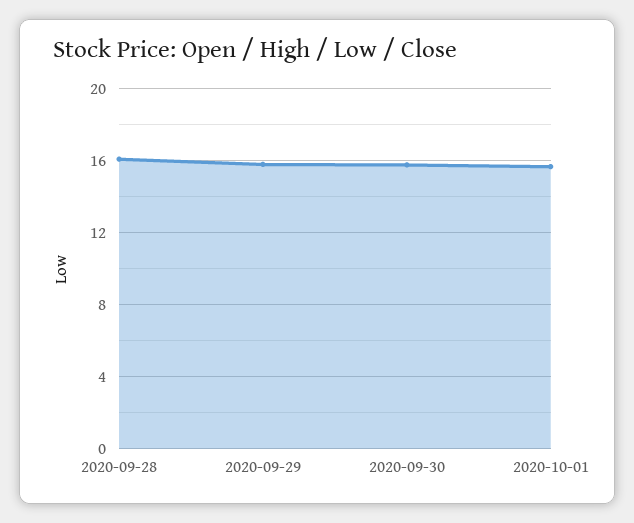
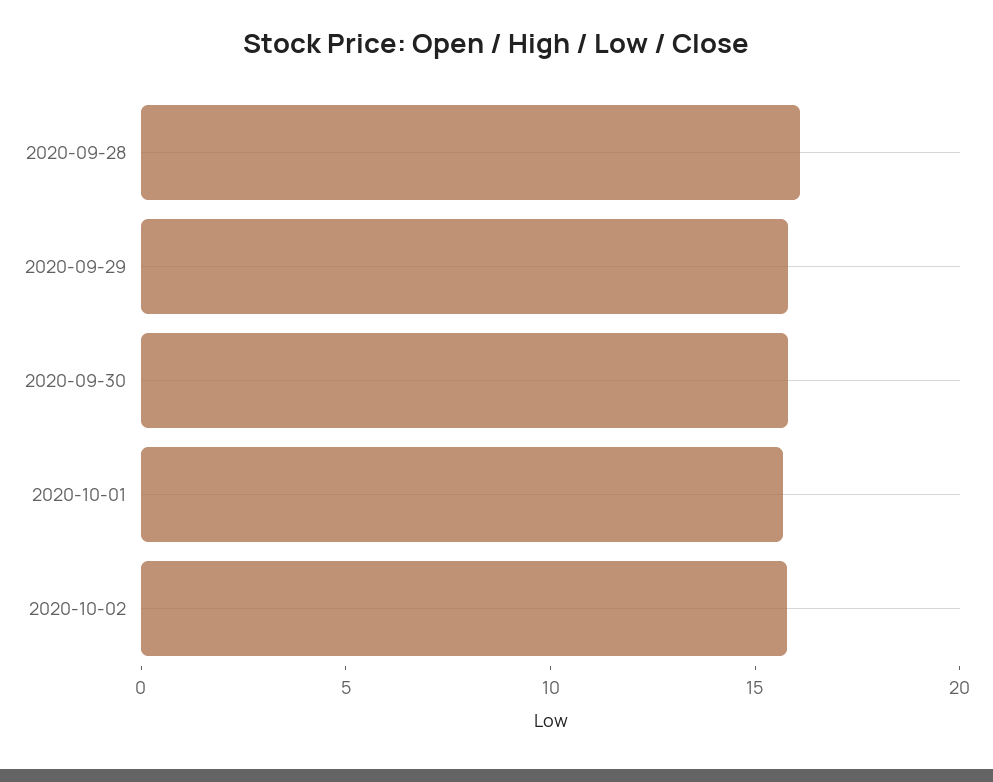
2020-10-02: none -> 16

